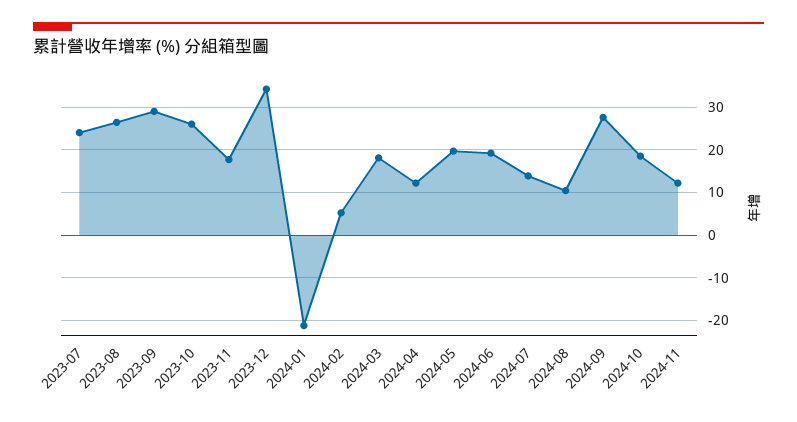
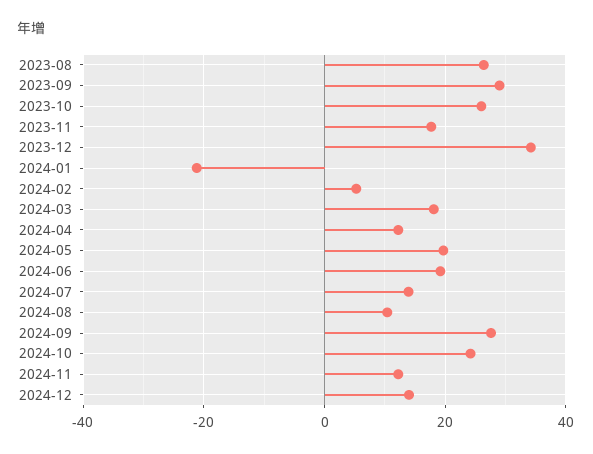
2023-07: 24 -> none
2024-10: 18 -> 24
2024-12: none -> 14

